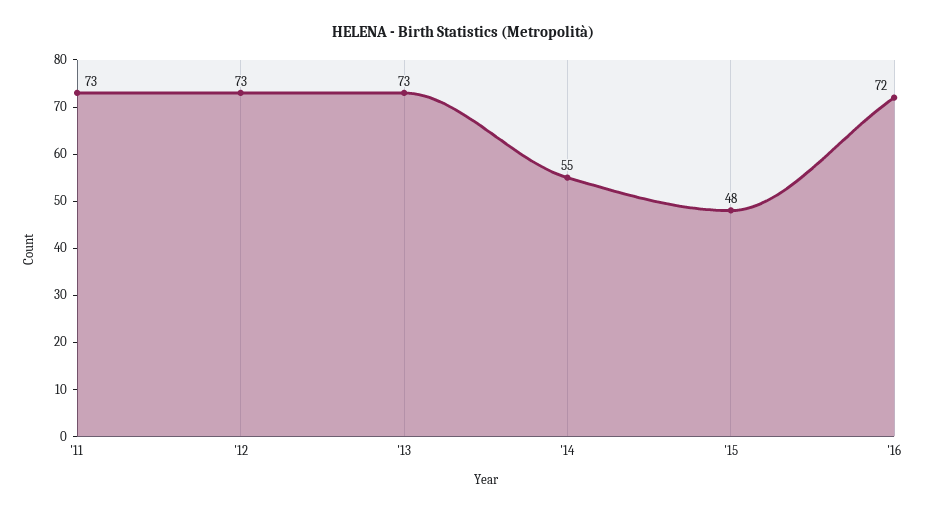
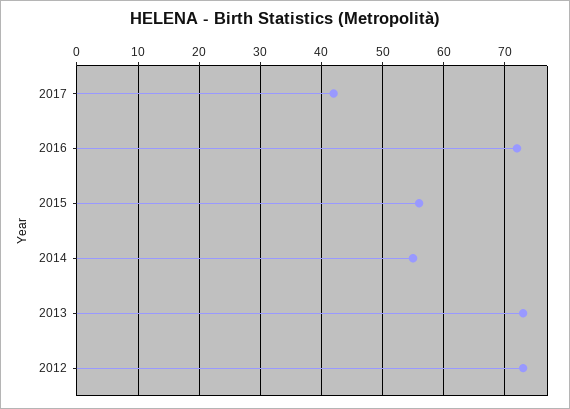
'11: 73 -> none
'15: 48 -> 56
2017: none -> 42

